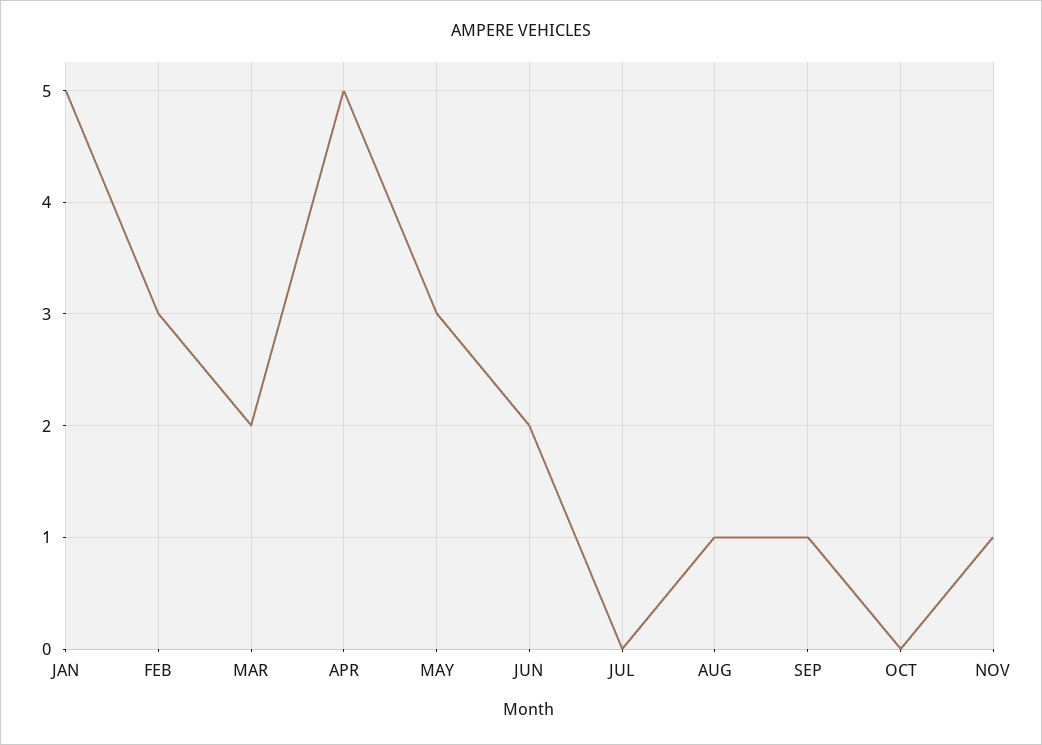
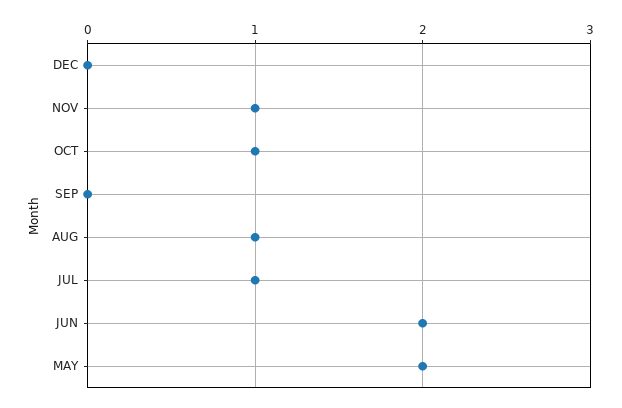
JAN: 5 -> none
FEB: 3 -> none
MAR: 2 -> none
APR: 5 -> none
MAY: 3 -> 2
JUL: 0 -> 1
SEP: 1 -> 0
OCT: 0 -> 1
DEC: none -> 0

